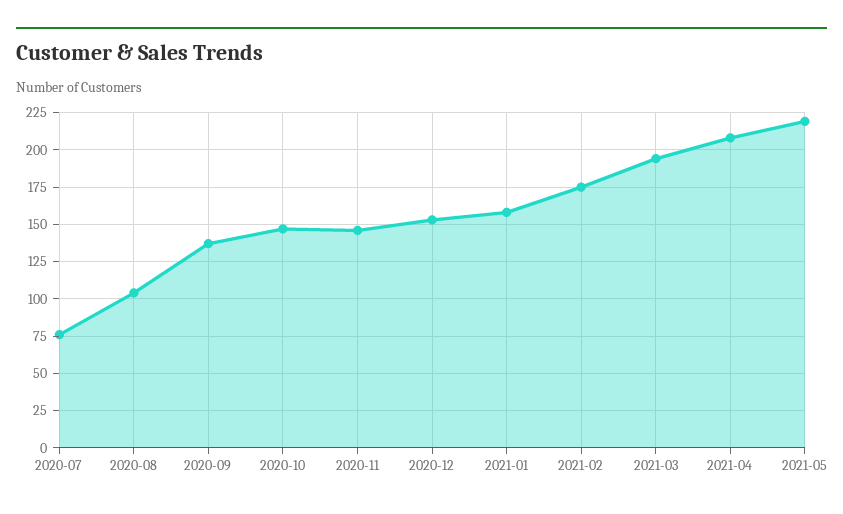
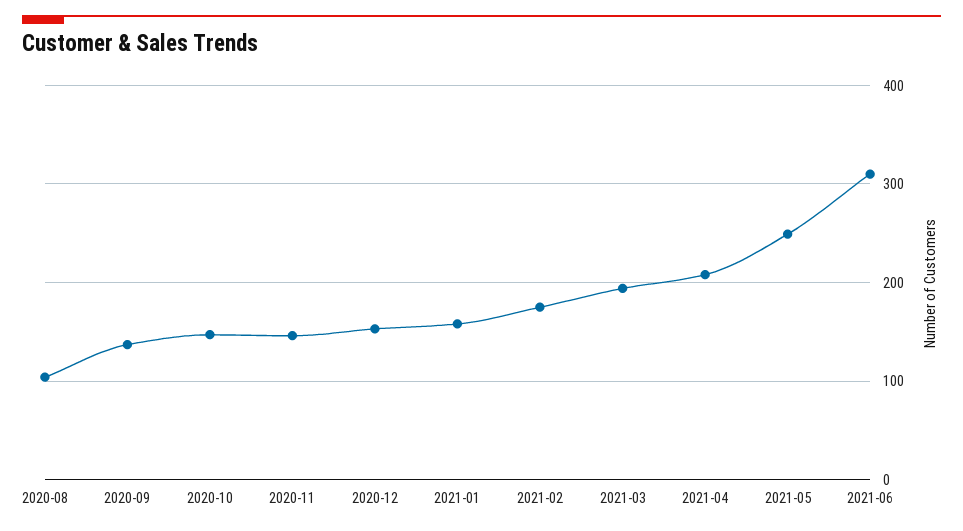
2020-07: 75 -> none
2021-05: 220 -> 250
2021-06: none -> 310

